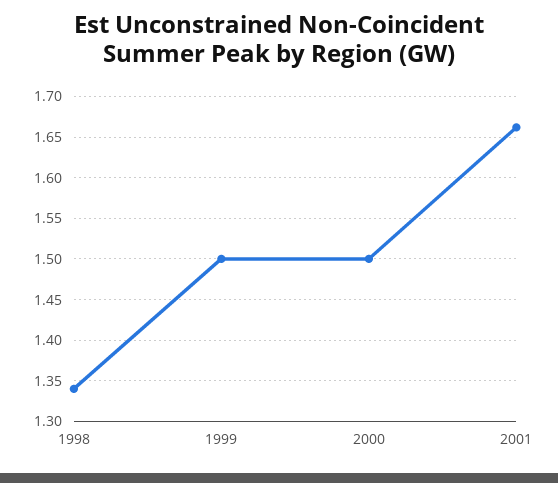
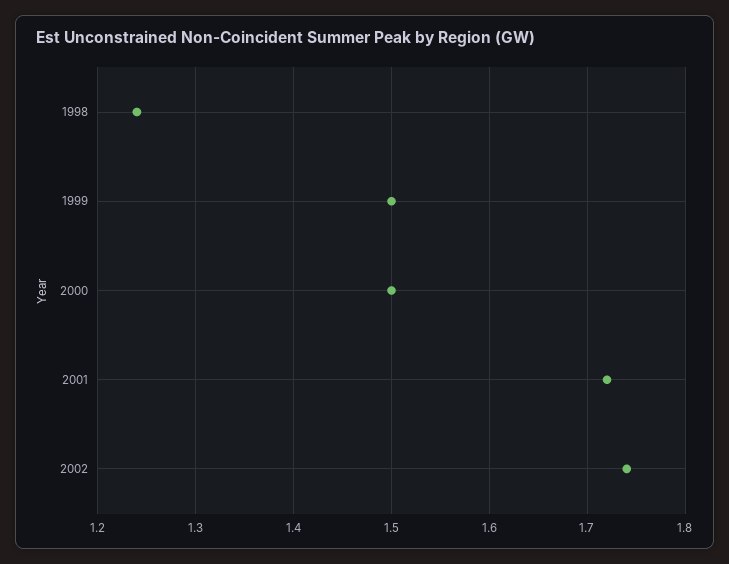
1998: 1.34 -> 1.24
2001: 1.66 -> 1.72
2002: none -> 1.74

